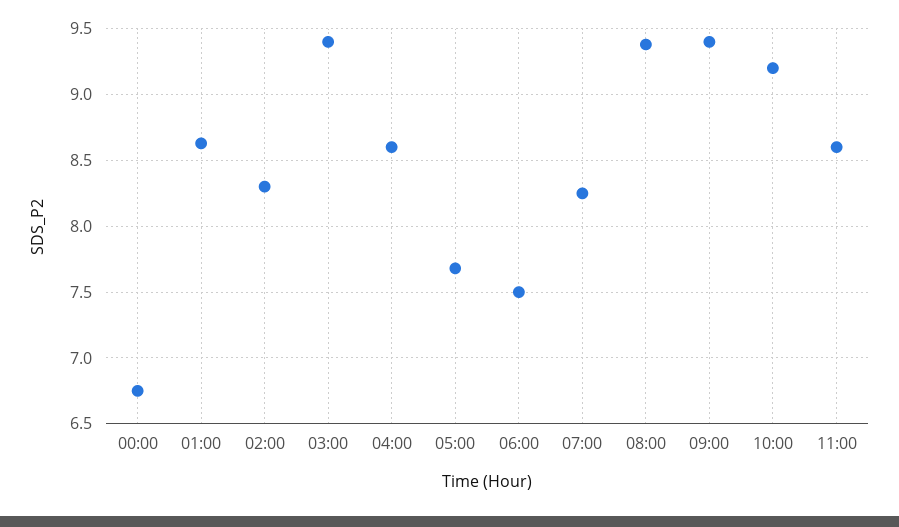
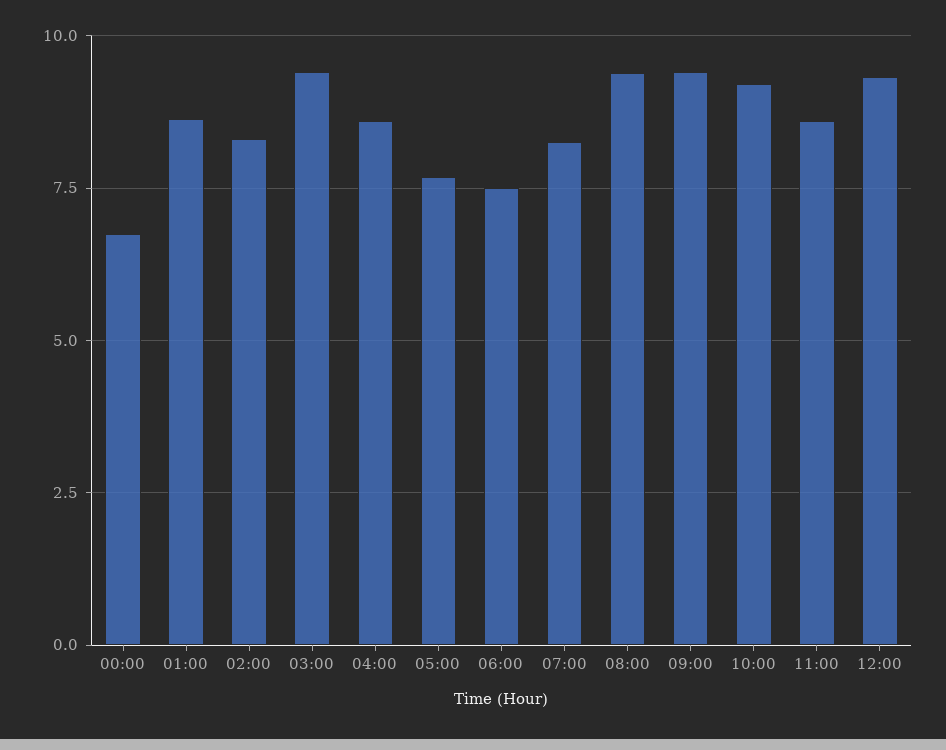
12:00: none -> 9.25

